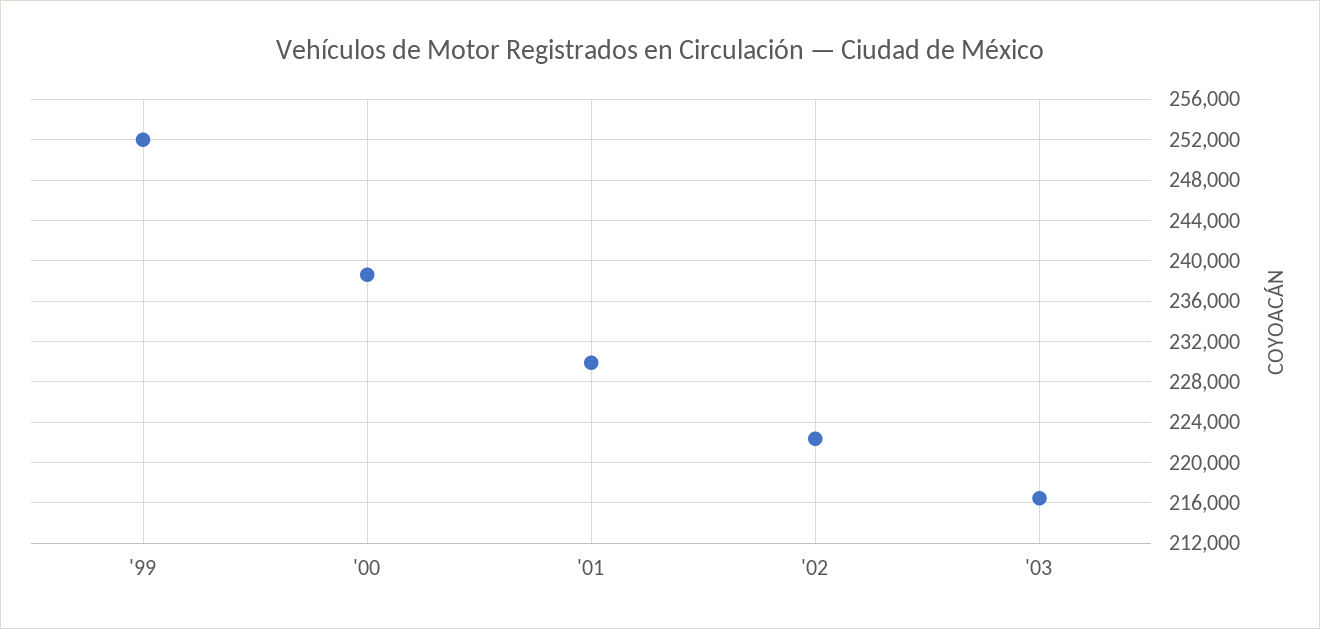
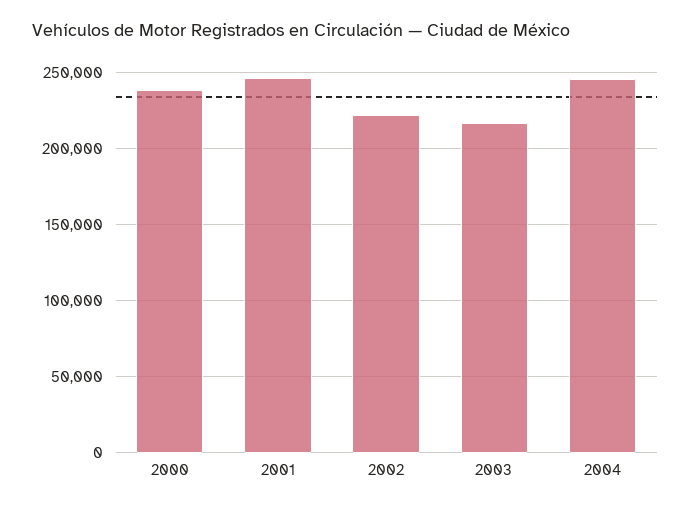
'99: 252000 -> none
'01: 230000 -> 245000
2004: none -> 245000

